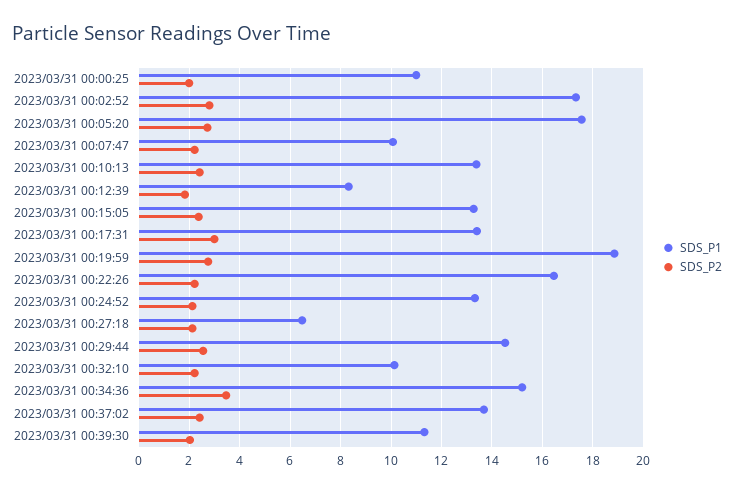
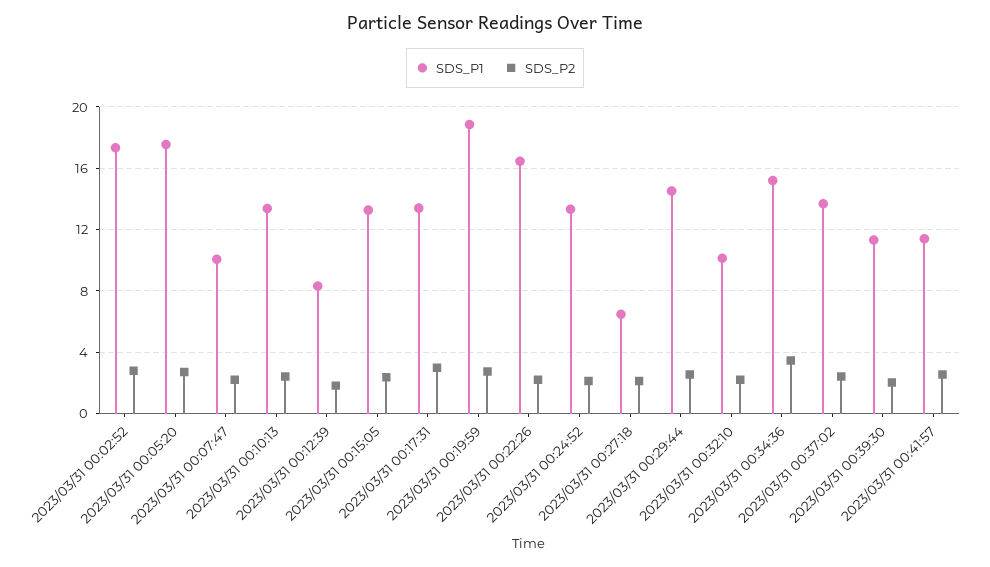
SDS_P1, 2023/03/31 00:00:25: 11 -> none
SDS_P2, 2023/03/31 00:00:25: 2 -> none
SDS_P1, 2023/03/31 00:41:57: none -> 11.5
SDS_P2, 2023/03/31 00:41:57: none -> 2.5

